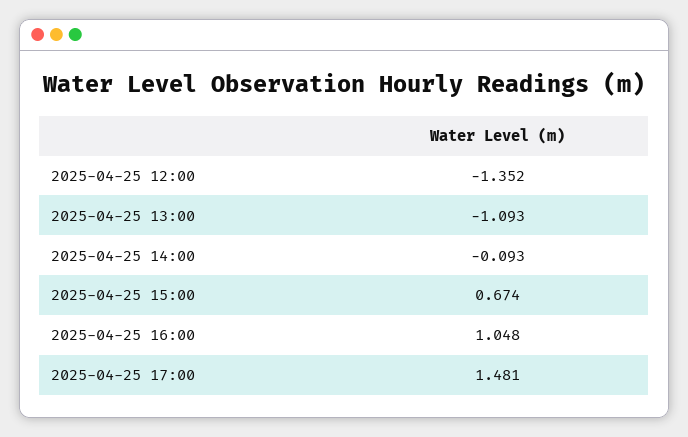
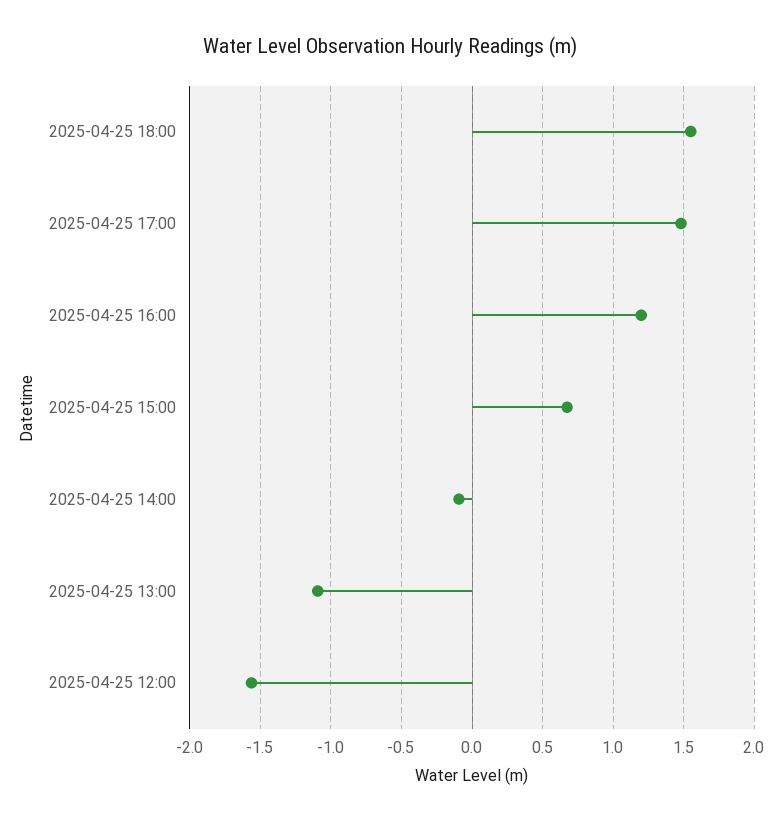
2025-04-25 12:00: -1.352 -> -1.55
2025-04-25 16:00: 1.048 -> 1.2
2025-04-25 18:00: none -> 1.55

